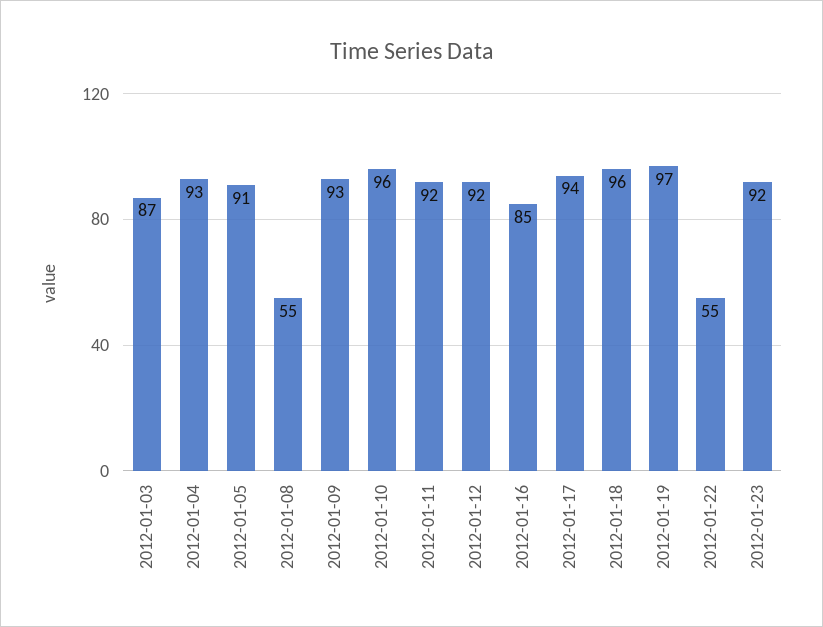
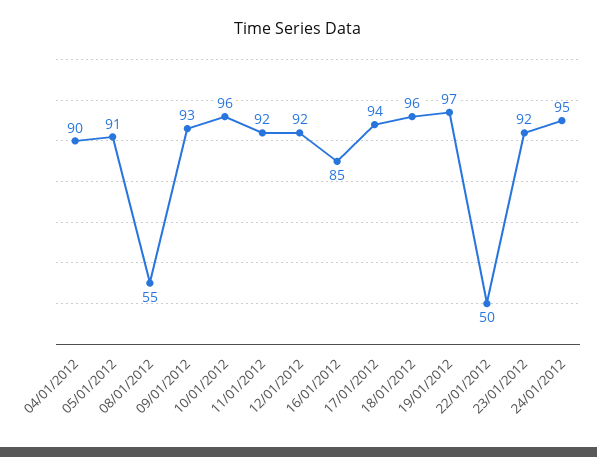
2012-01-03: 87 -> none
2012-01-04: 93 -> 90
2012-01-22: 55 -> 50
24/01/2012: none -> 95

